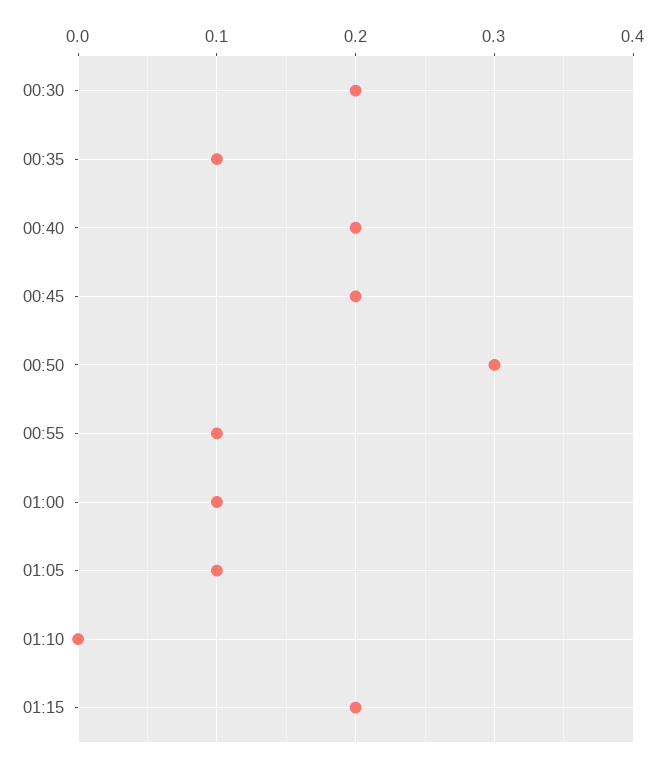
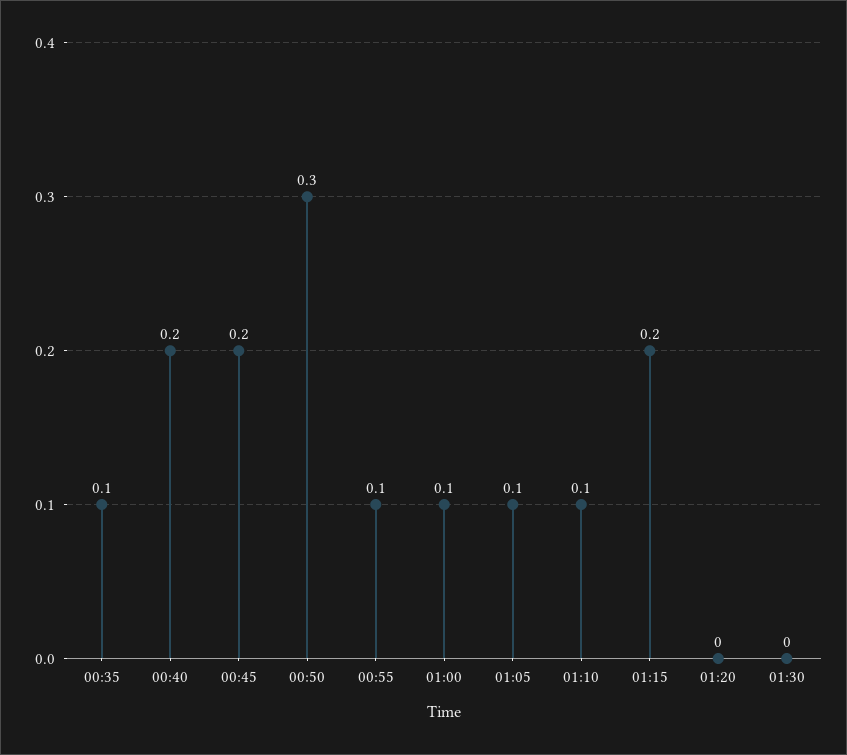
00:30: 0.2 -> none
01:10: 0 -> 0.1
01:20: none -> 0
01:30: none -> 0

